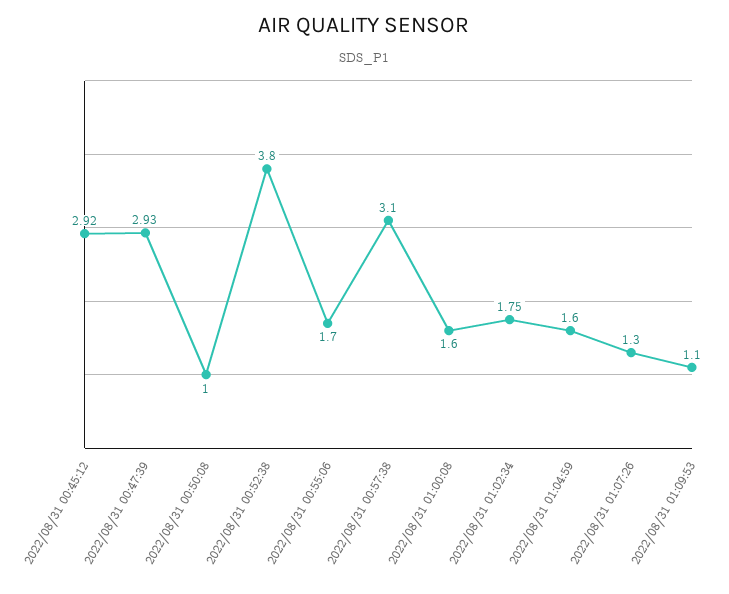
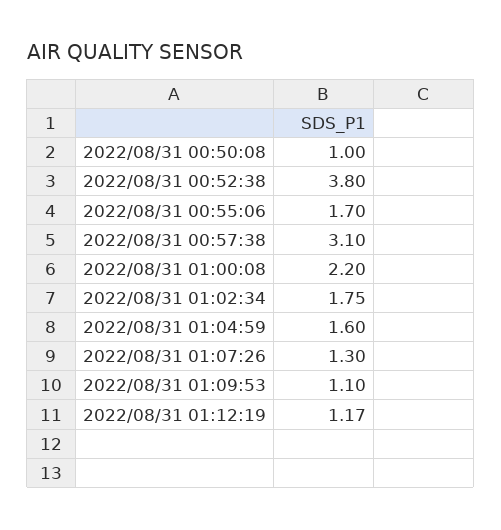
2022/08/31 00:45:12: 2.92 -> none
2022/08/31 00:47:39: 2.93 -> none
2022/08/31 01:00:08: 1.6 -> 2.2
2022/08/31 01:12:19: none -> 1.17

